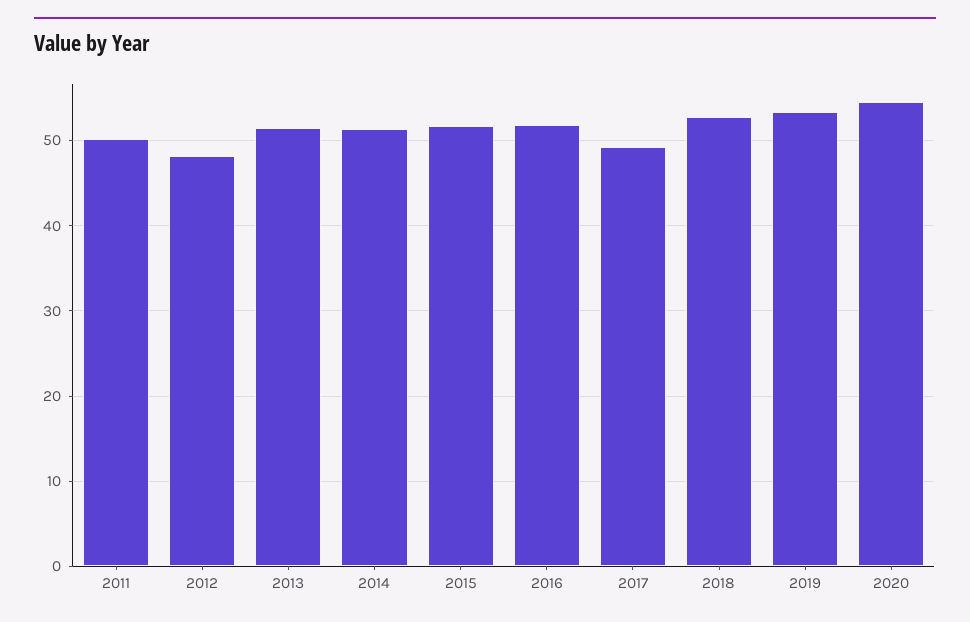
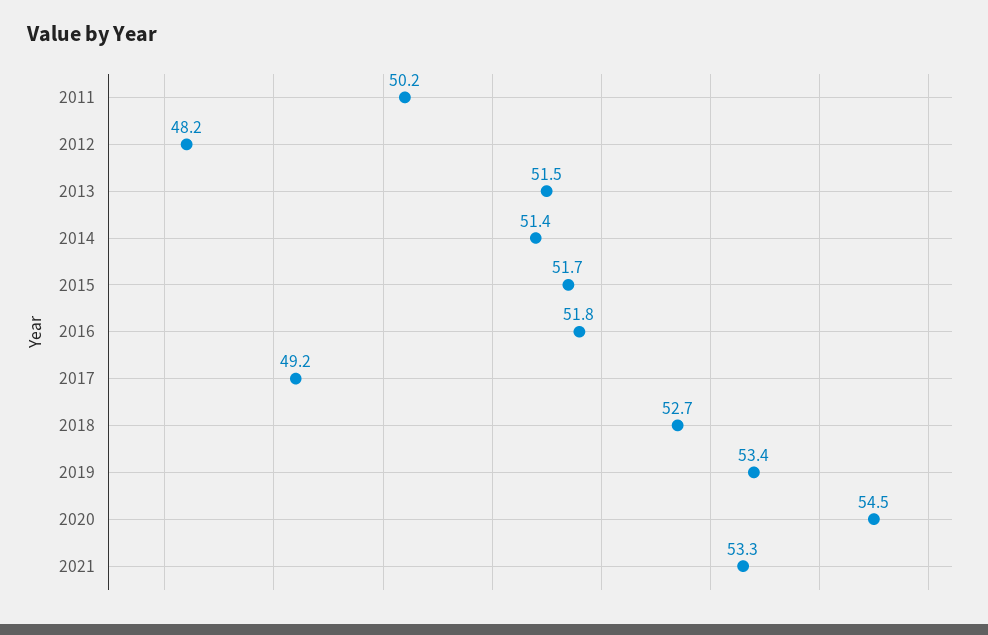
2021: none -> 53.3

